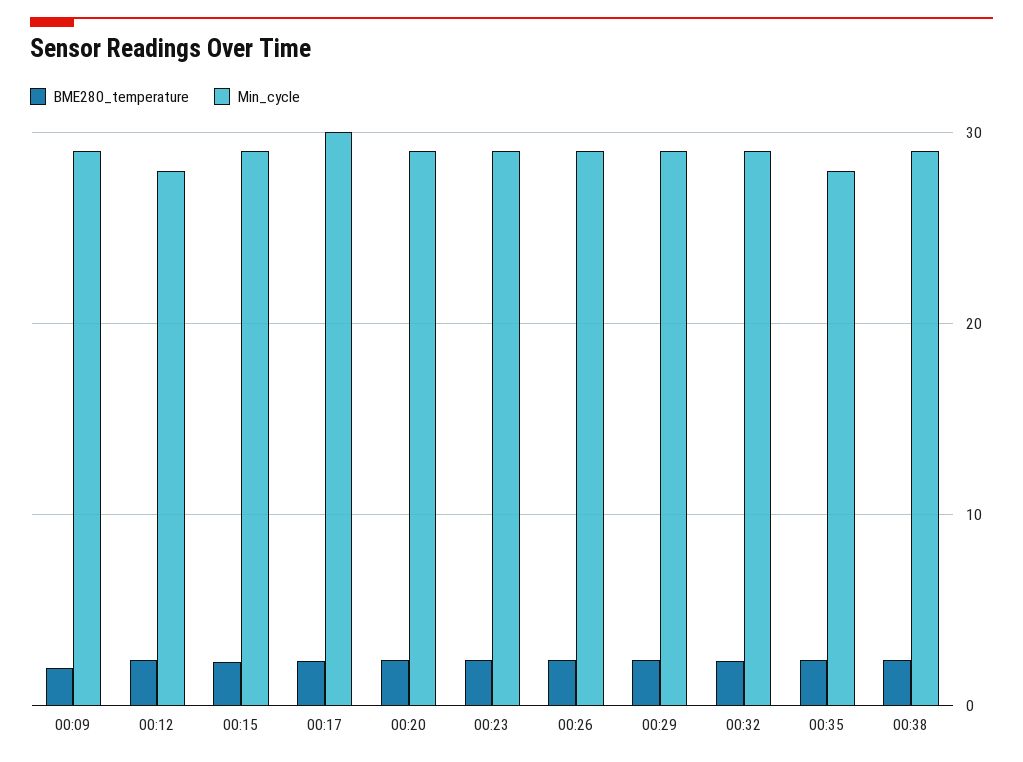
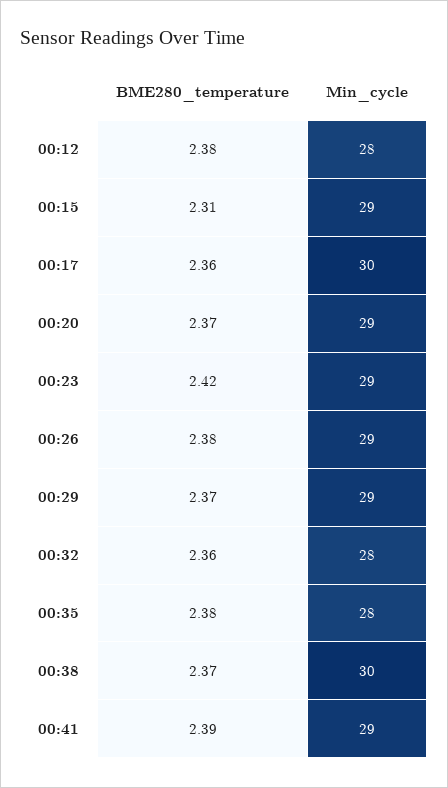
BME280_temperature, 00:09: 2 -> none
Min_cycle, 00:09: 29 -> none
Min_cycle, 00:32: 29 -> 28
Min_cycle, 00:38: 29 -> 30
BME280_temperature, 00:41: none -> 2.39
Min_cycle, 00:41: none -> 29

